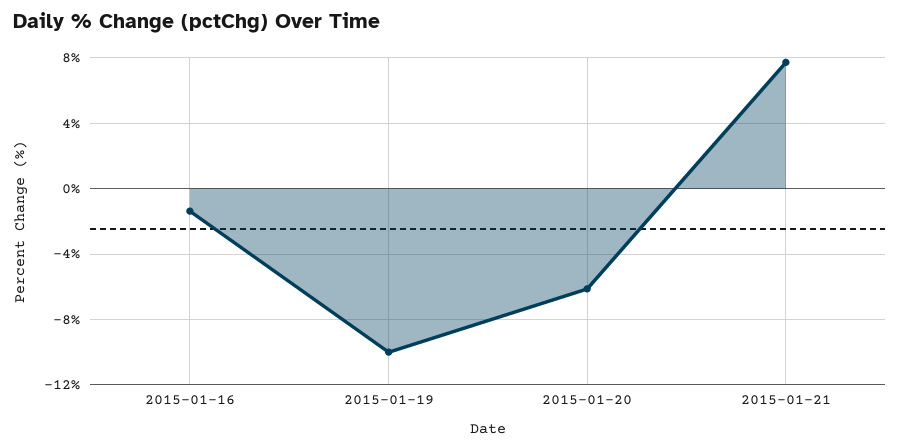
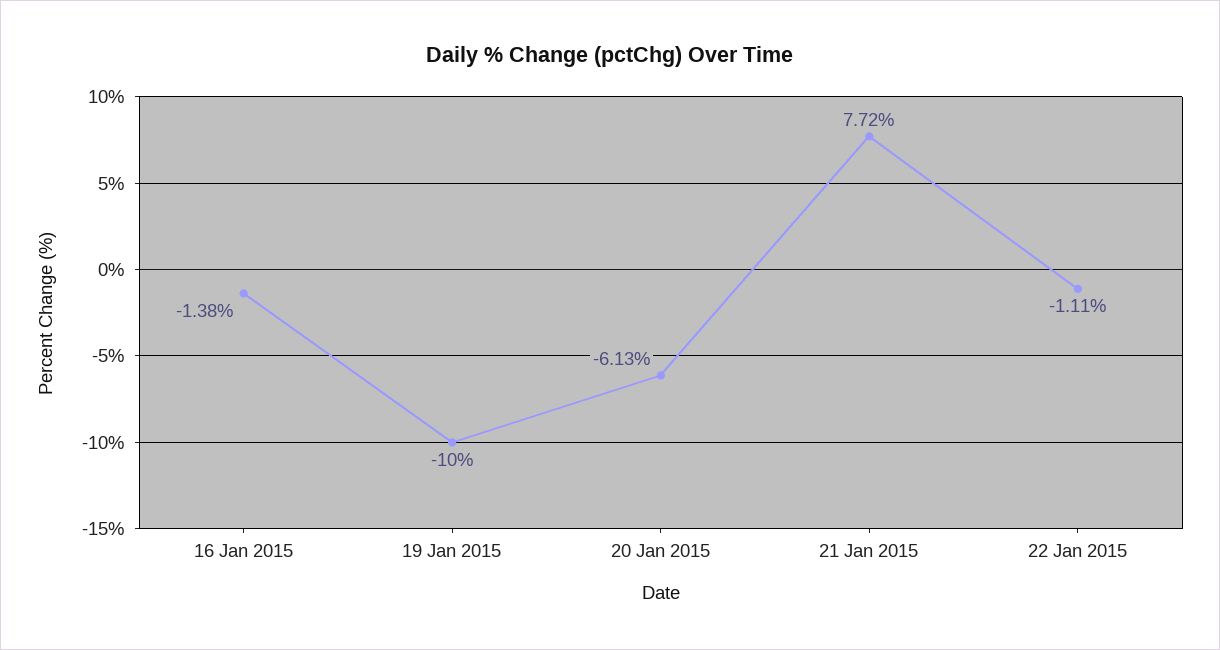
22 Jan 2015: none -> -1.11

